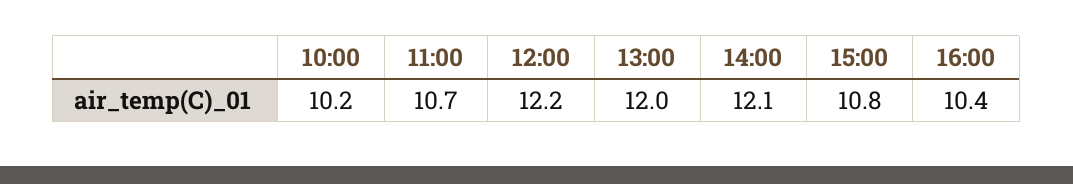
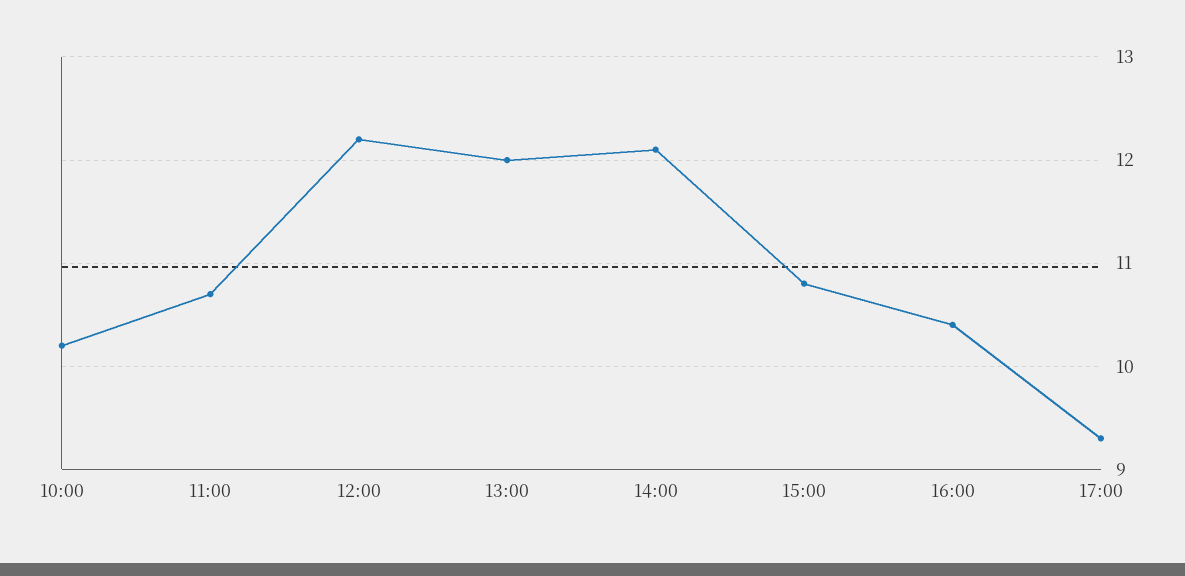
17:00: none -> 9.3

